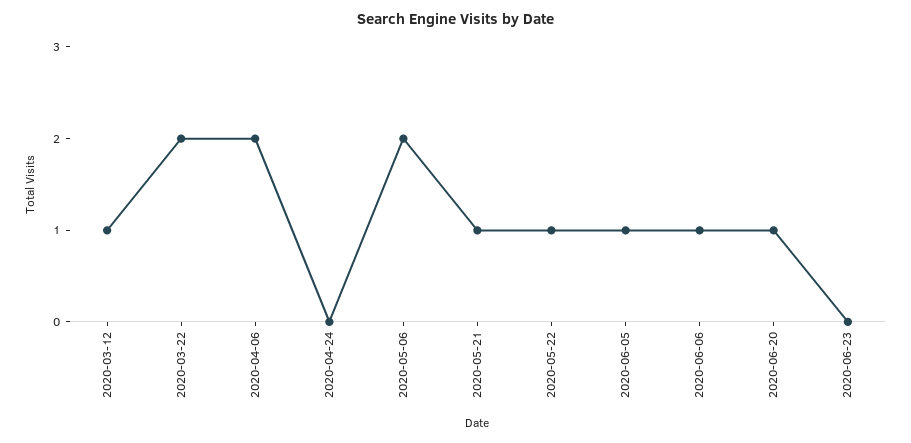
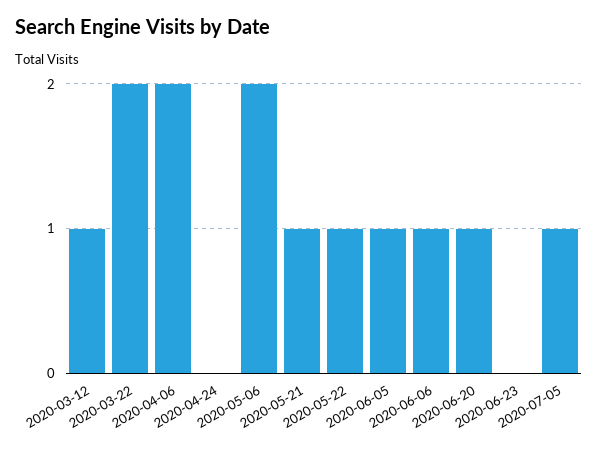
2020-07-05: none -> 1

